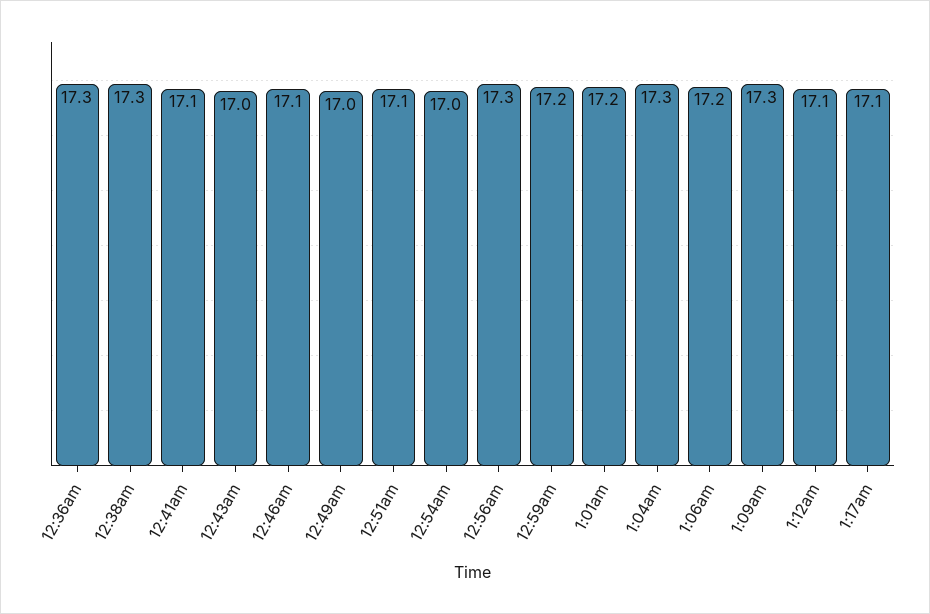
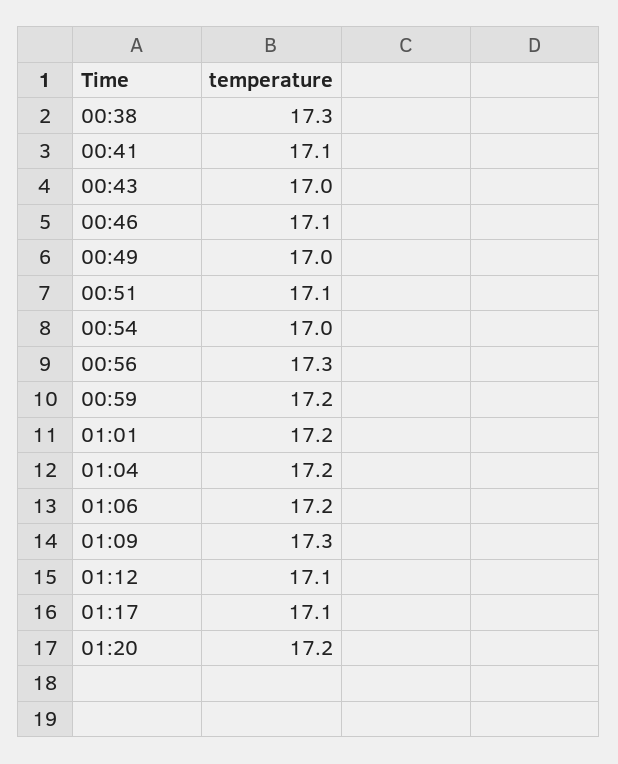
12:36am: 17.3 -> none
1:04am: 17.3 -> 17.2
01:20: none -> 17.2

